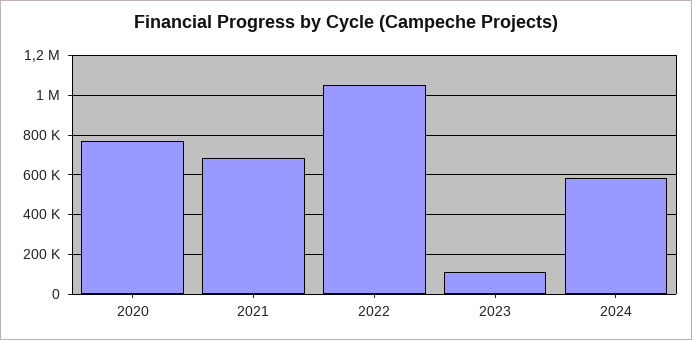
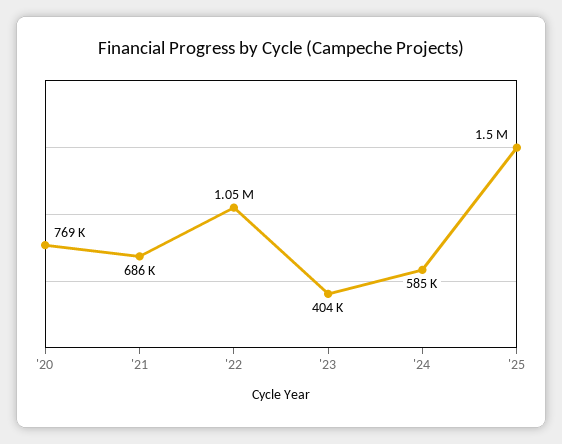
2023: 100000 -> 404000
'25: none -> 1500000

